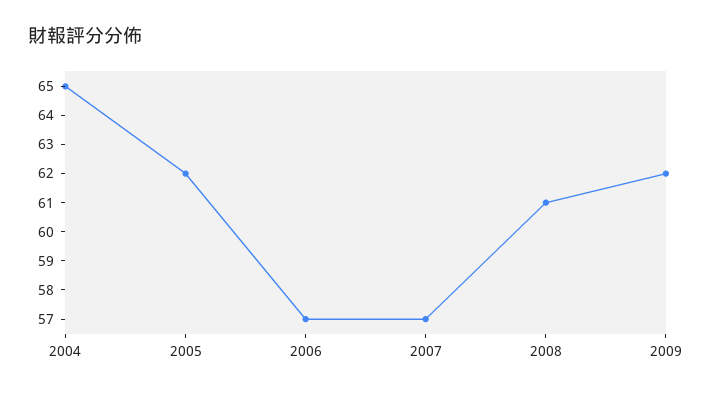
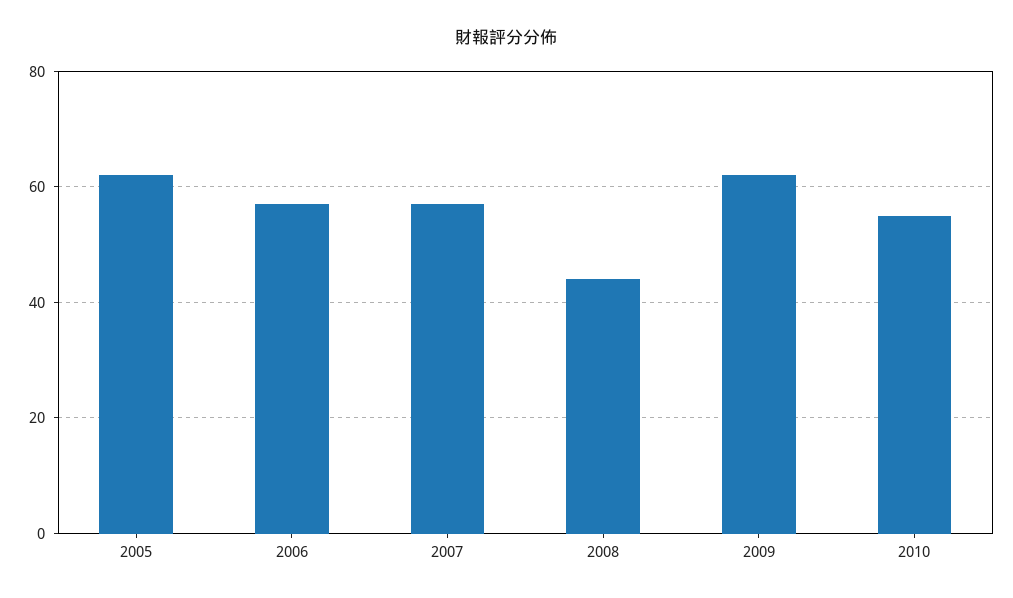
2004: 65 -> none
2008: 61 -> 45
2010: none -> 55

